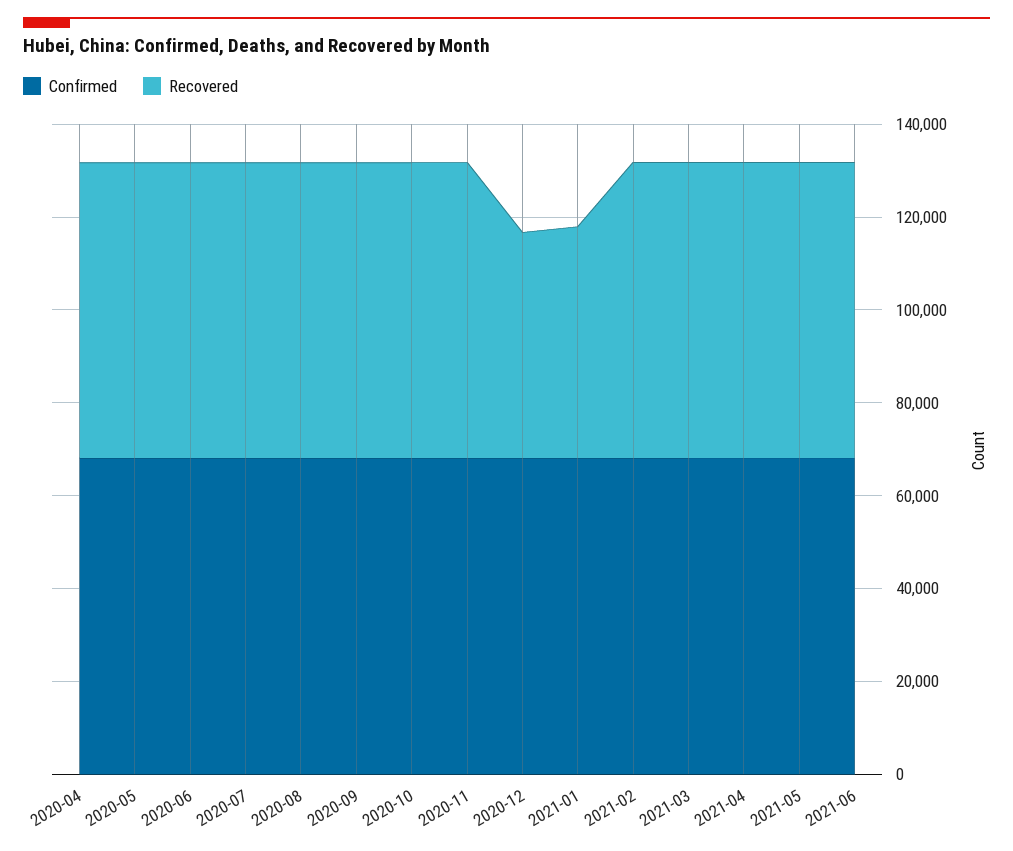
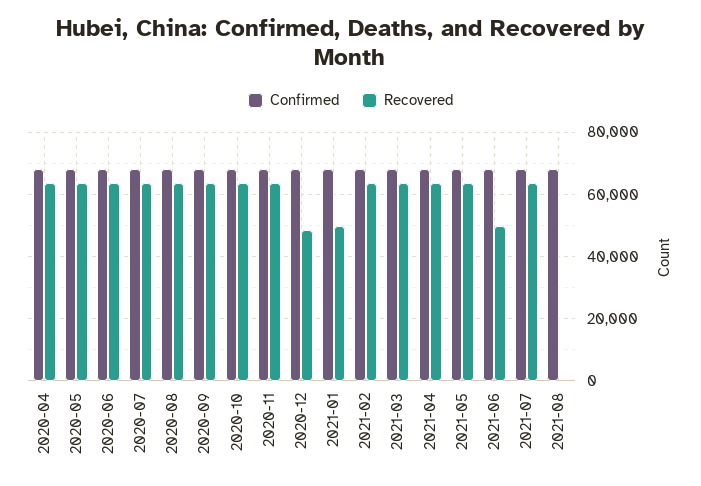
Recovered, 2021-06: 65000 -> 50000
Confirmed, 2021-07: none -> 68000
Recovered, 2021-07: none -> 64000
Confirmed, 2021-08: none -> 68000
Recovered, 2021-08: none -> 0

